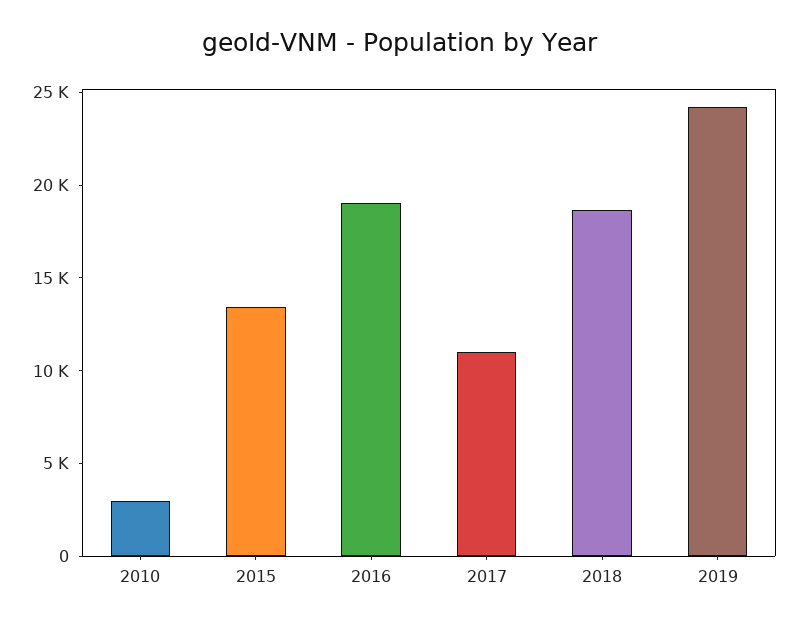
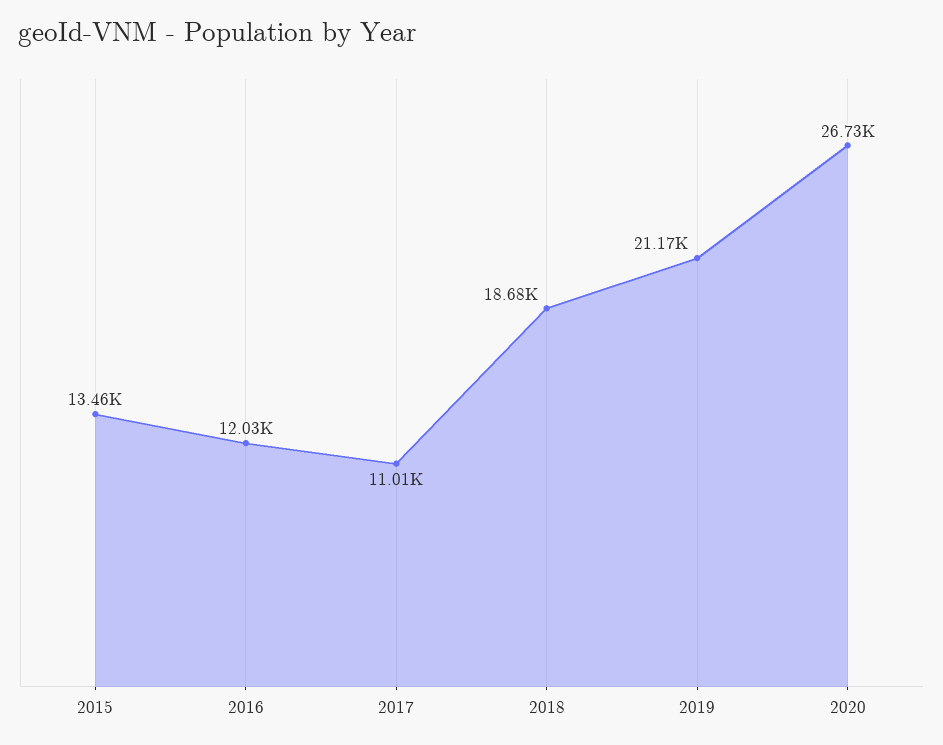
2010: 3000 -> none
2016: 19000 -> 12030
2019: 24000 -> 21170
2020: none -> 26730

